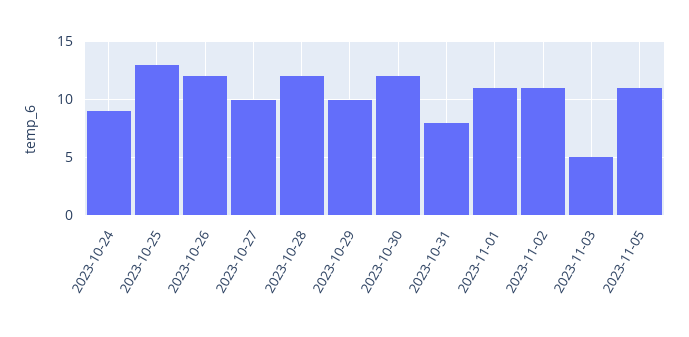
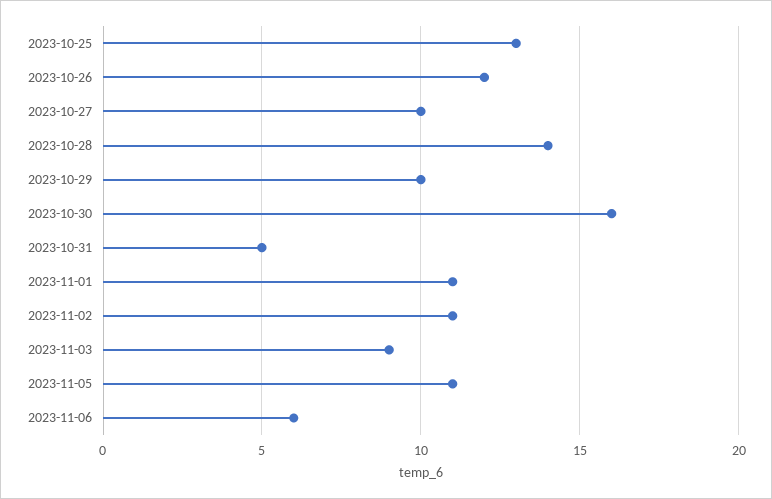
2023-10-24: 9 -> none
2023-10-28: 12 -> 14
2023-10-30: 12 -> 16
2023-10-31: 8 -> 5
2023-11-03: 5 -> 9
2023-11-06: none -> 6

